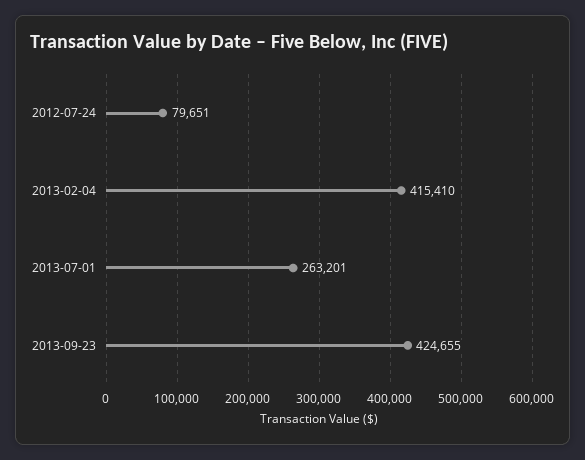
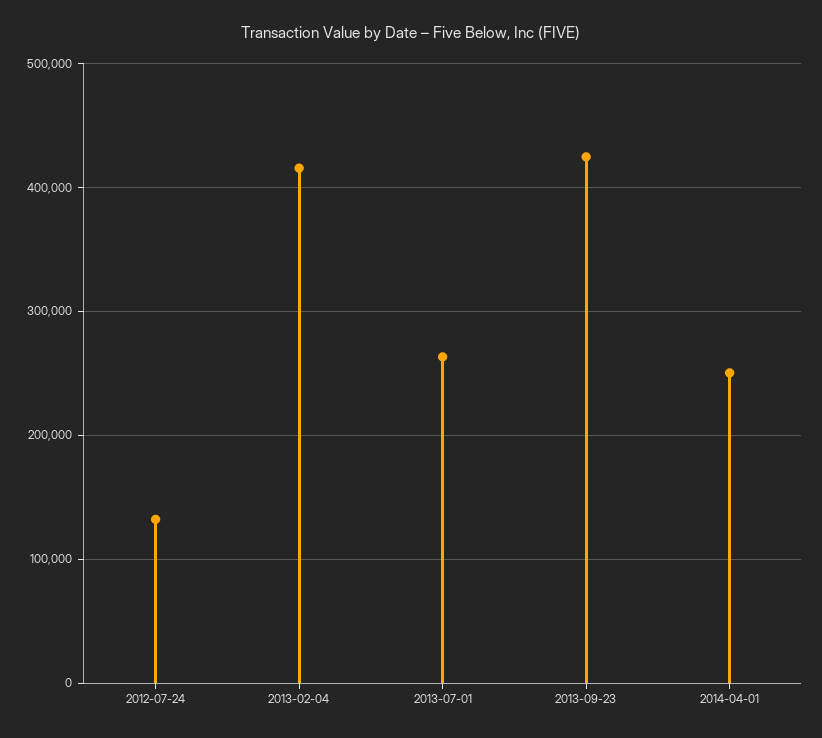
2012-07-24: 79651 -> 130000
2014-04-01: none -> 250000

